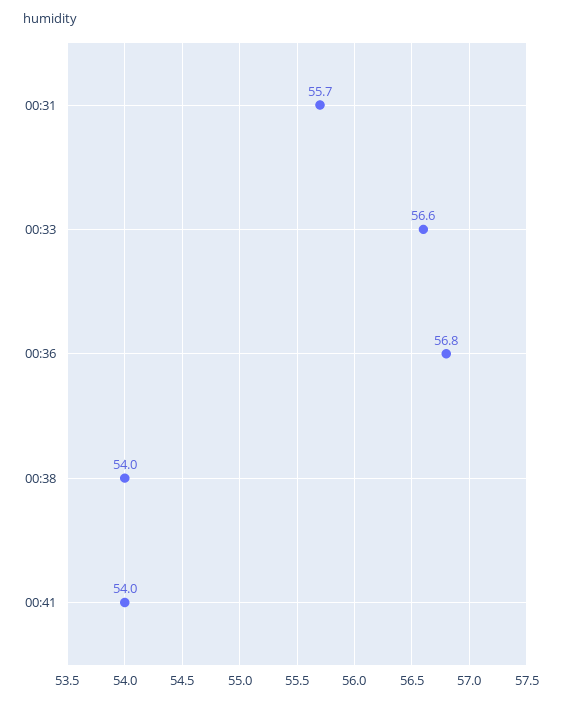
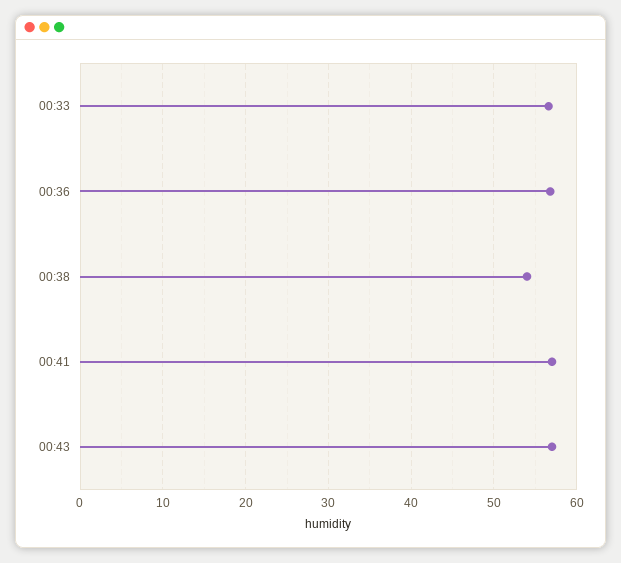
00:31: 55.7 -> none
00:41: 54 -> 57
00:43: none -> 57

